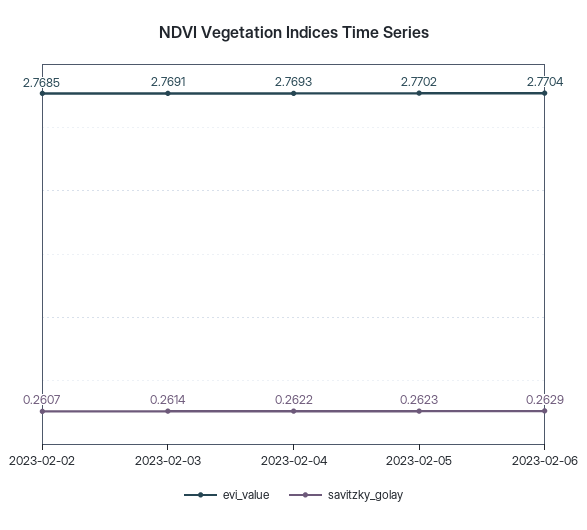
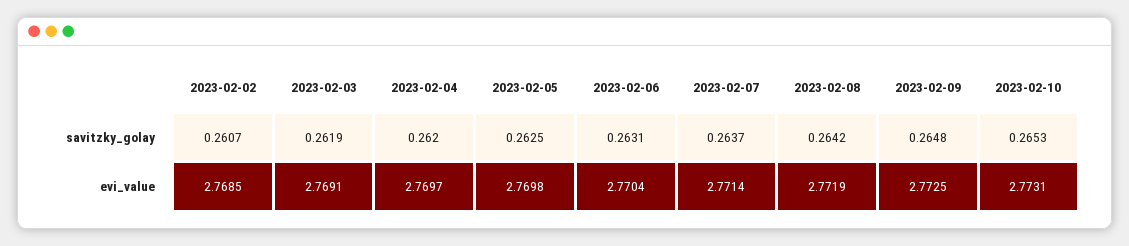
savitzky_golay, 2023-02-03: 0.2614 -> 0.2619
evi_value, 2023-02-04: 2.7693 -> 2.7697
savitzky_golay, 2023-02-04: 0.2622 -> 0.262
evi_value, 2023-02-05: 2.7702 -> 2.7698
savitzky_golay, 2023-02-05: 0.2623 -> 0.2625
savitzky_golay, 2023-02-06: 0.2629 -> 0.2631
savitzky_golay, 2023-02-07: none -> 0.2637
savitzky_golay, 2023-02-08: none -> 0.2642
savitzky_golay, 2023-02-09: none -> 0.2648
savitzky_golay, 2023-02-10: none -> 0.2653
evi_value, 2023-02-07: none -> 2.7714
evi_value, 2023-02-08: none -> 2.7719
evi_value, 2023-02-09: none -> 2.7725
evi_value, 2023-02-10: none -> 2.7731

